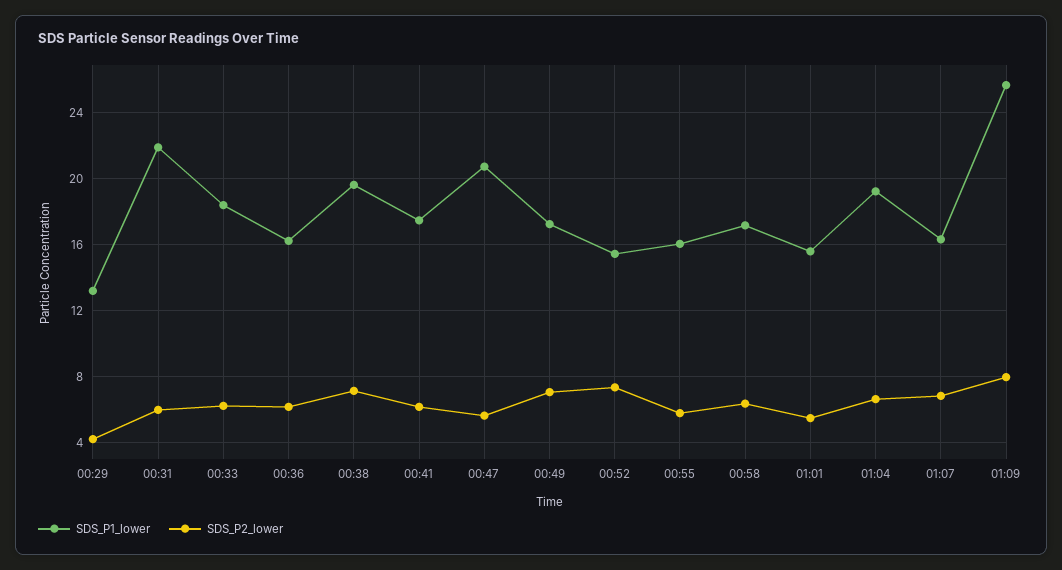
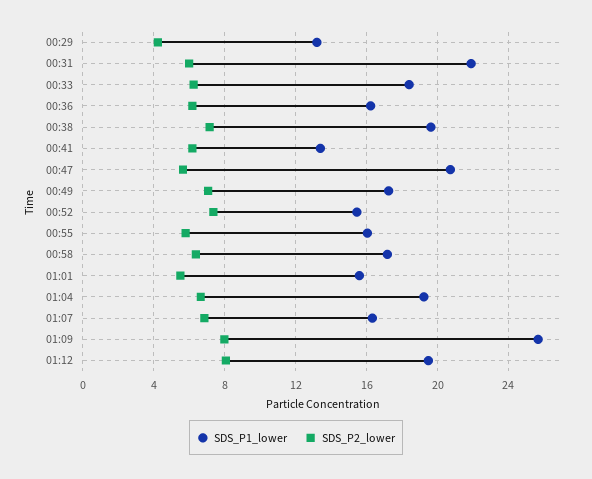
SDS_P1_lower, 00:41: 17.5 -> 13.5
SDS_P1_lower, 01:12: none -> 19.5
SDS_P2_lower, 01:12: none -> 8

